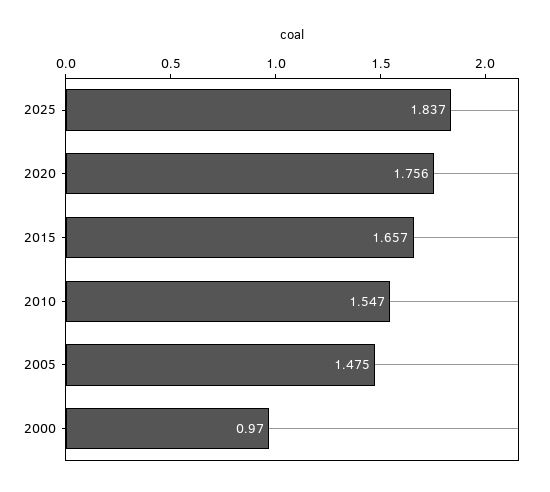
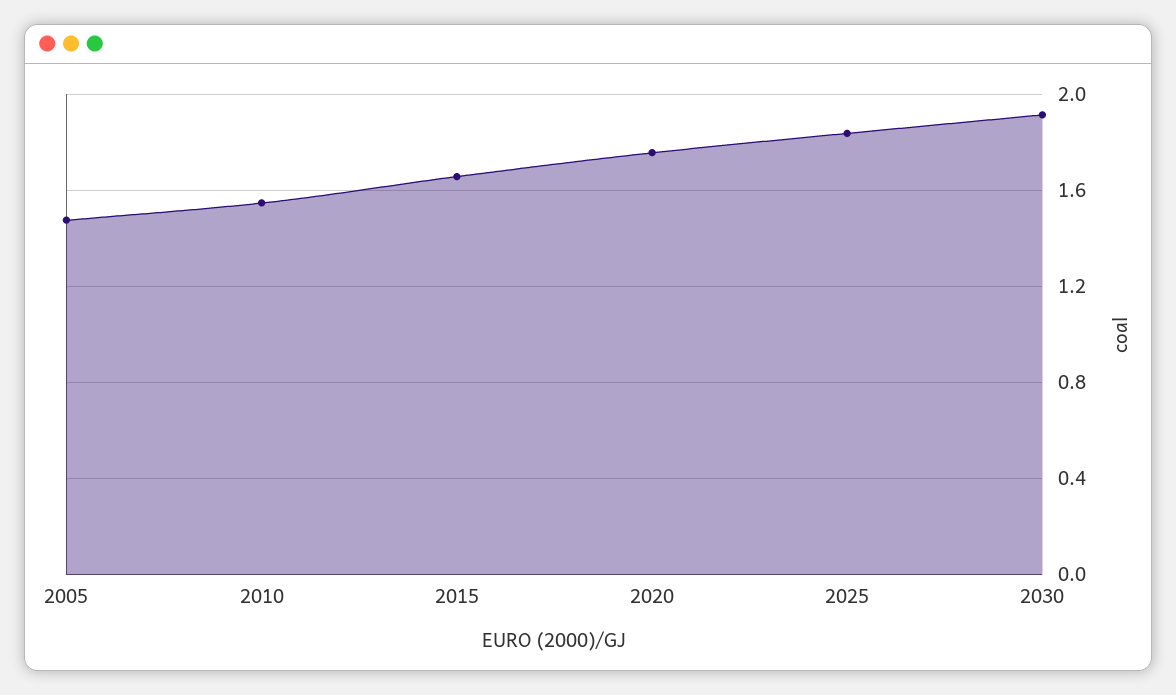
2000: 0.97 -> none
2030: none -> 1.9

